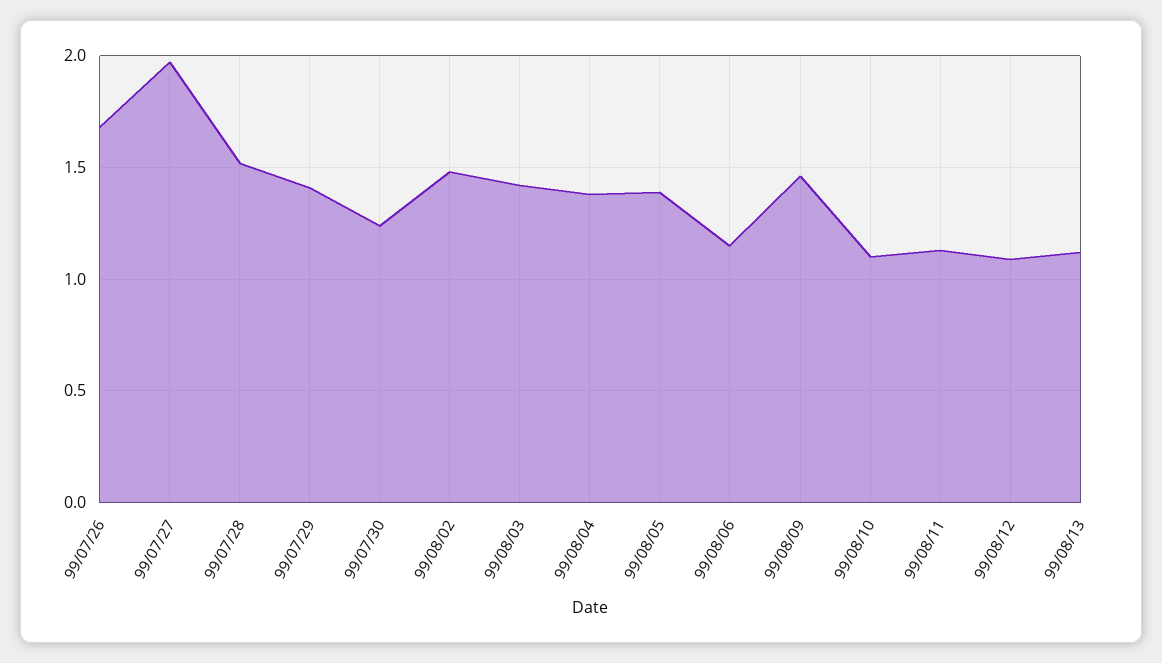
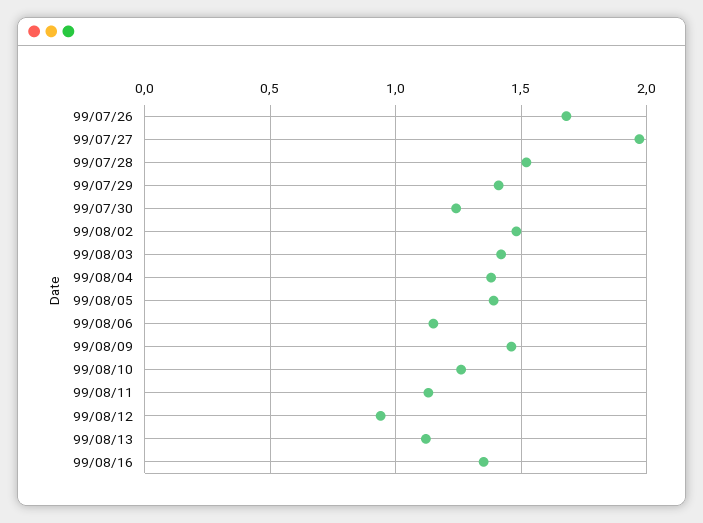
99/08/10: 1.1 -> 1.25
99/08/12: 1.1 -> 0.95
99/08/16: none -> 1.35

